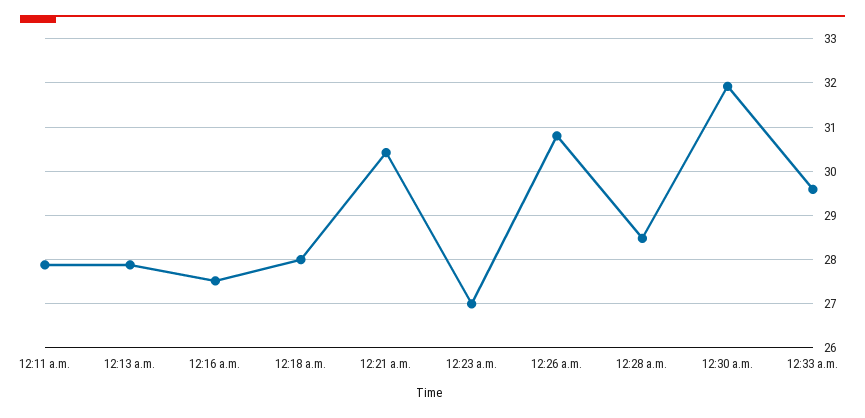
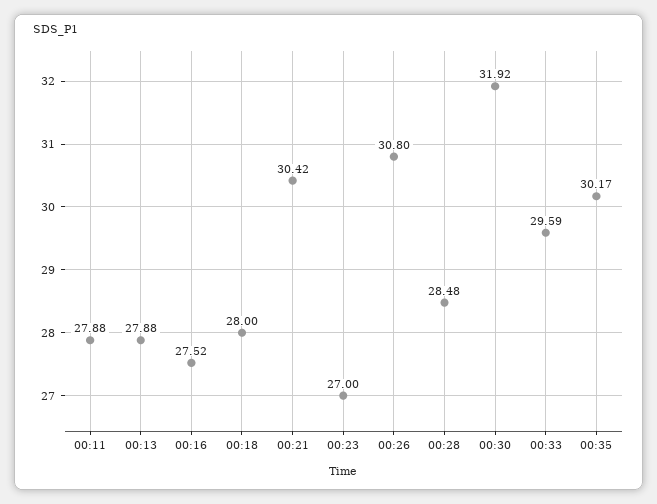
00:35: none -> 30.17

